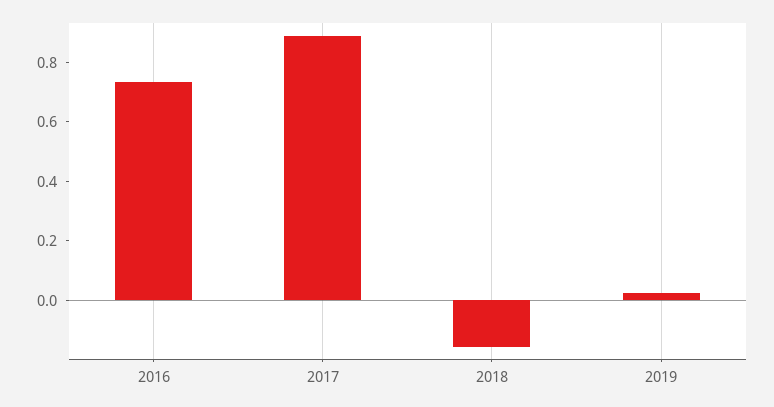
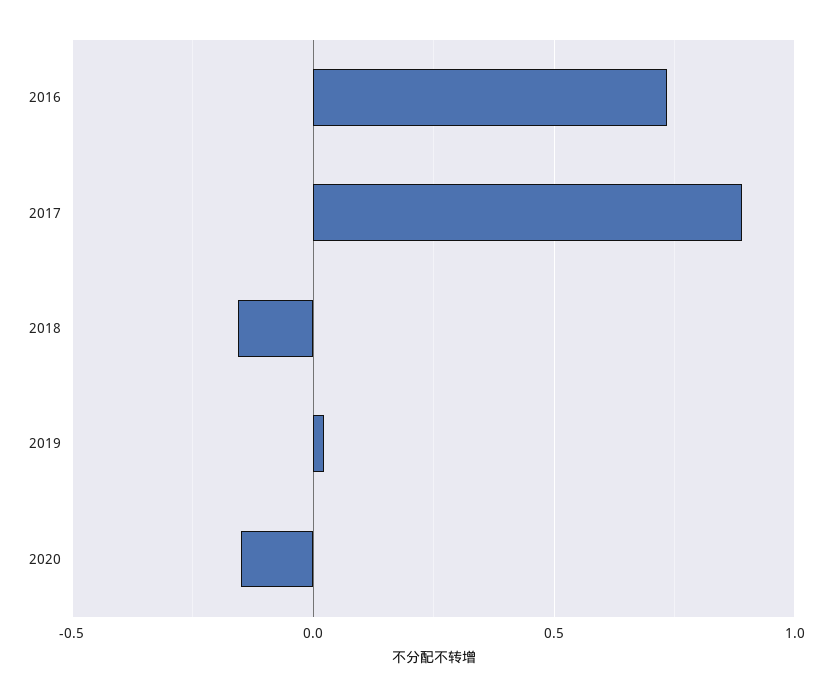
2020: none -> -0.15

